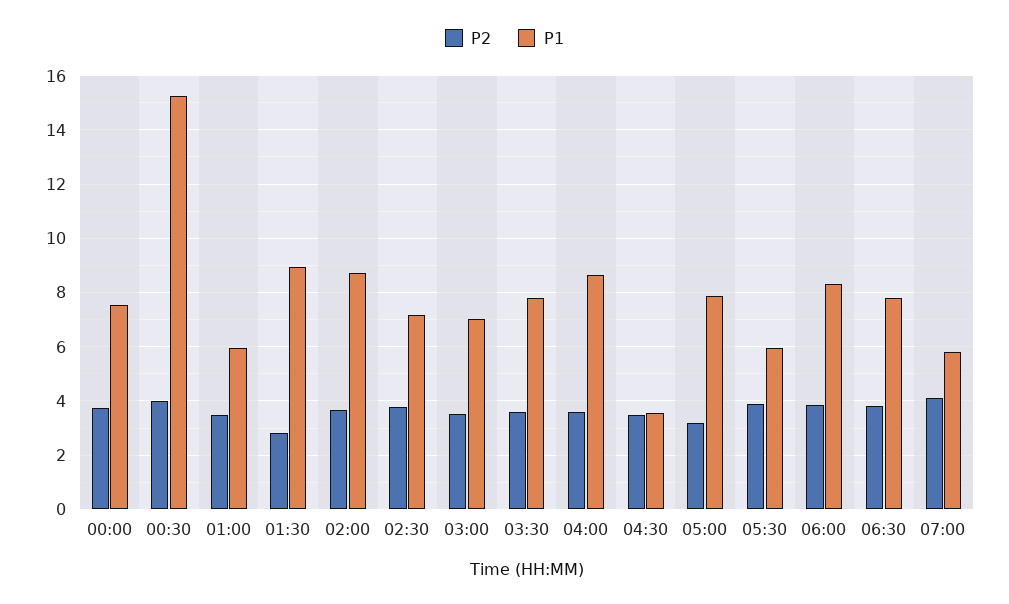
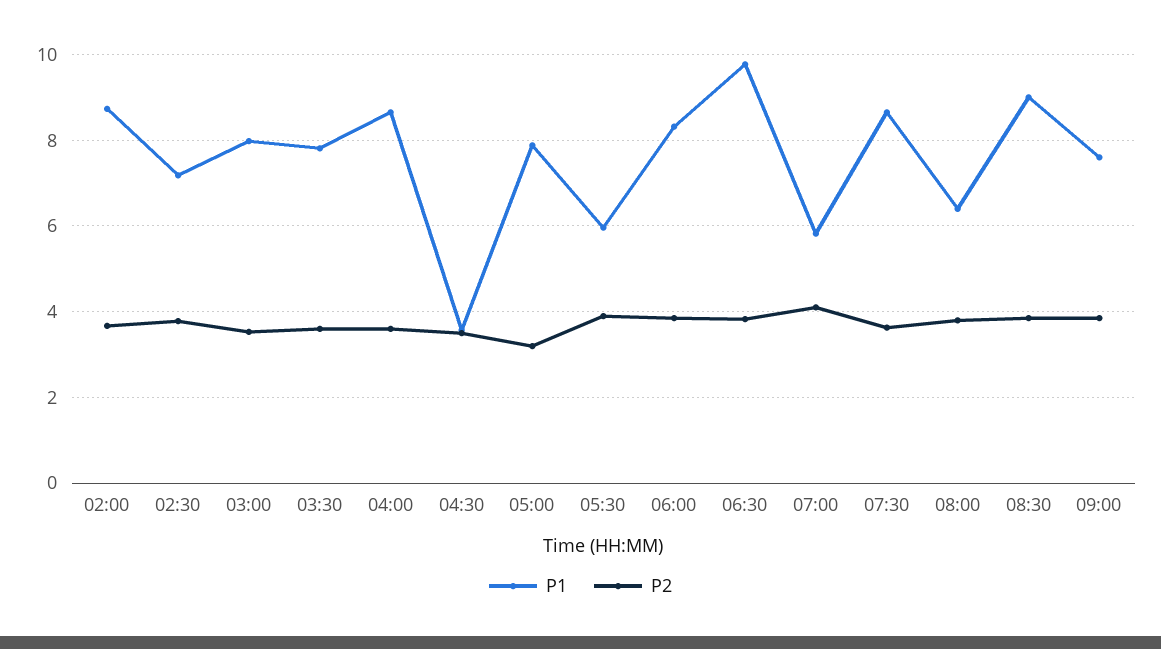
P2, 00:00: 3.75 -> none
P1, 00:00: 7.5 -> none
P2, 00:30: 4 -> none
P1, 00:30: 15.25 -> none
P2, 01:00: 3.5 -> none
P1, 01:00: 6 -> none
P2, 01:30: 2.75 -> none
P1, 01:30: 9 -> none
P1, 03:00: 7 -> 8
P1, 06:30: 7.75 -> 9.8
P1, 07:30: none -> 8.6
P2, 07:30: none -> 3.6
P1, 08:00: none -> 6.4
P2, 08:00: none -> 3.8
P1, 08:30: none -> 9
P2, 08:30: none -> 3.8
P1, 09:00: none -> 7.6
P2, 09:00: none -> 3.8

